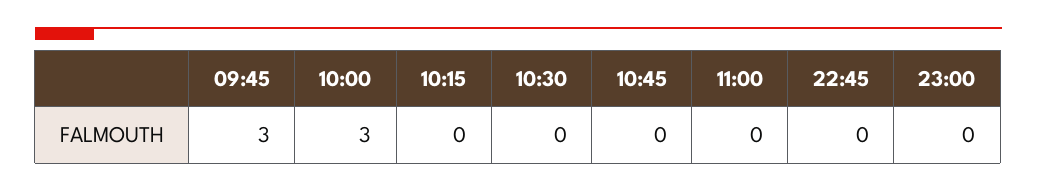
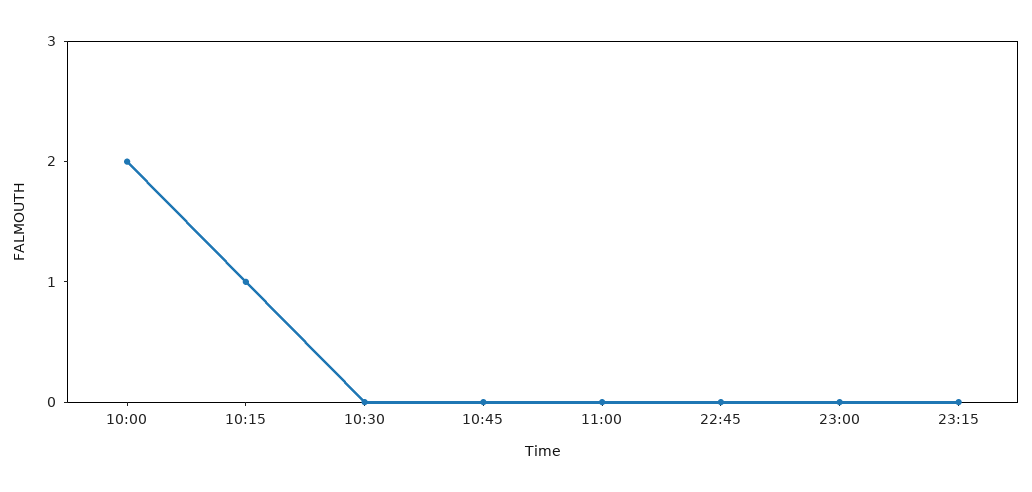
09:45: 3 -> none
10:00: 3 -> 2
10:15: 0 -> 1
23:15: none -> 0

